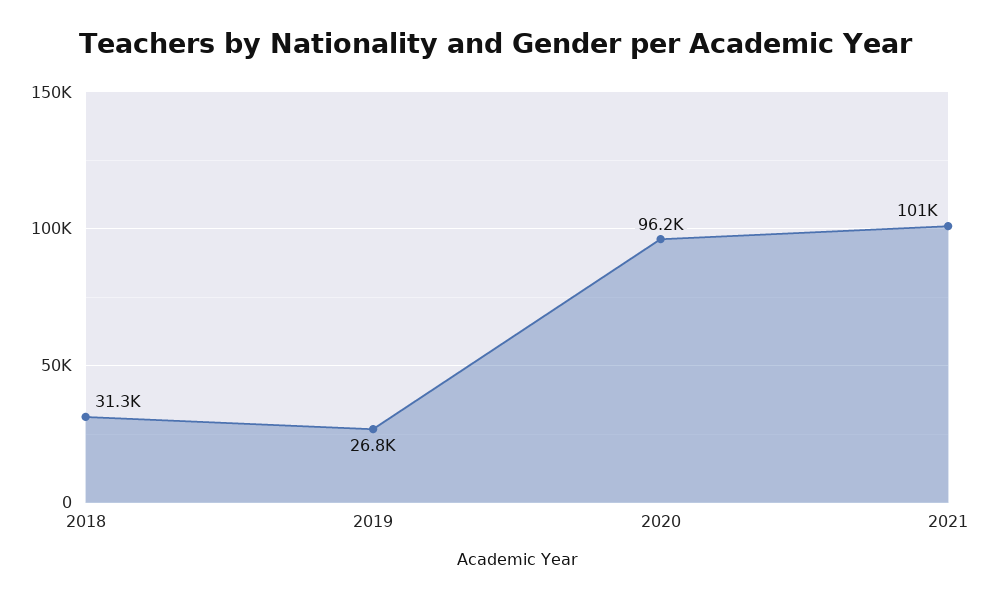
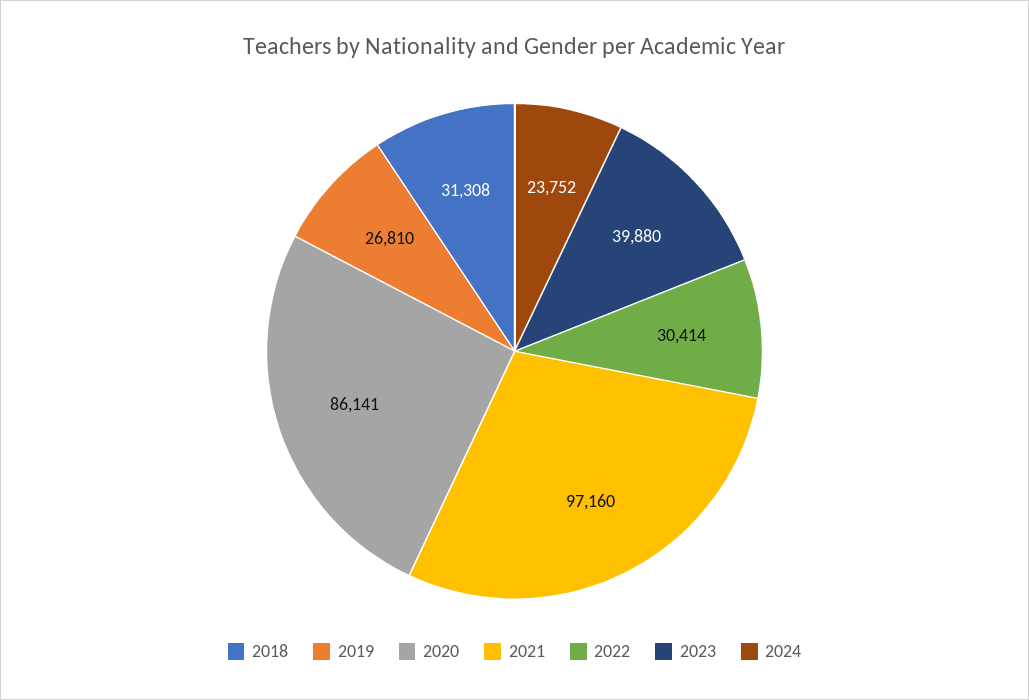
2020: 96200 -> 86141
2021: 101000 -> 97160
2022: none -> 30414
2023: none -> 39880
2024: none -> 23752

